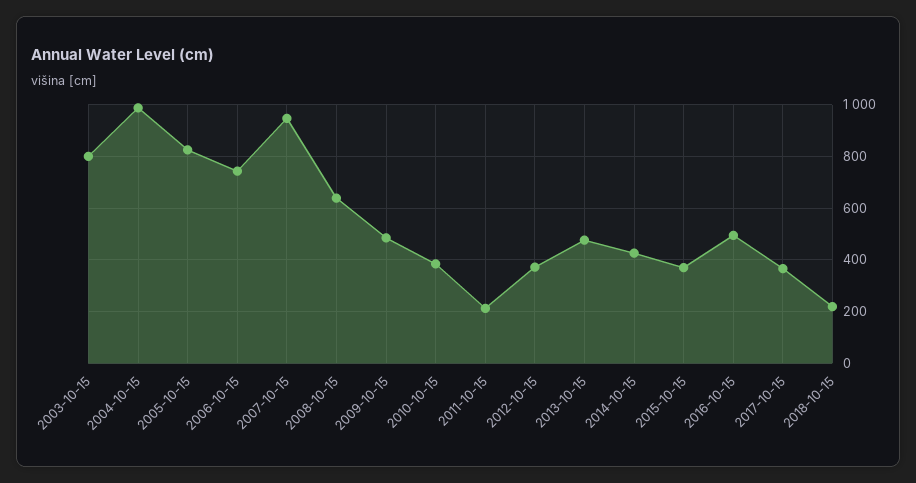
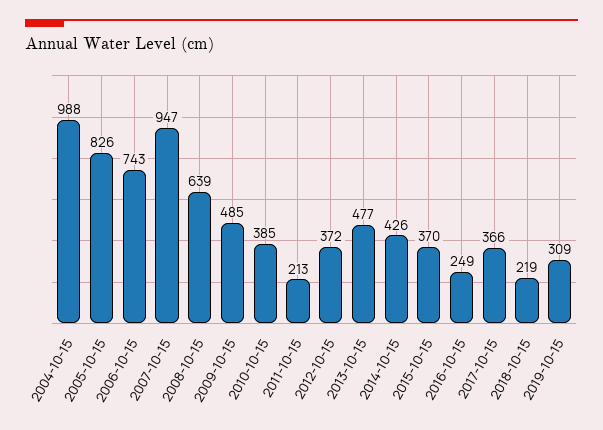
2003-10-15: 800 -> none
2016-10-15: 500 -> 249
2019-10-15: none -> 309

